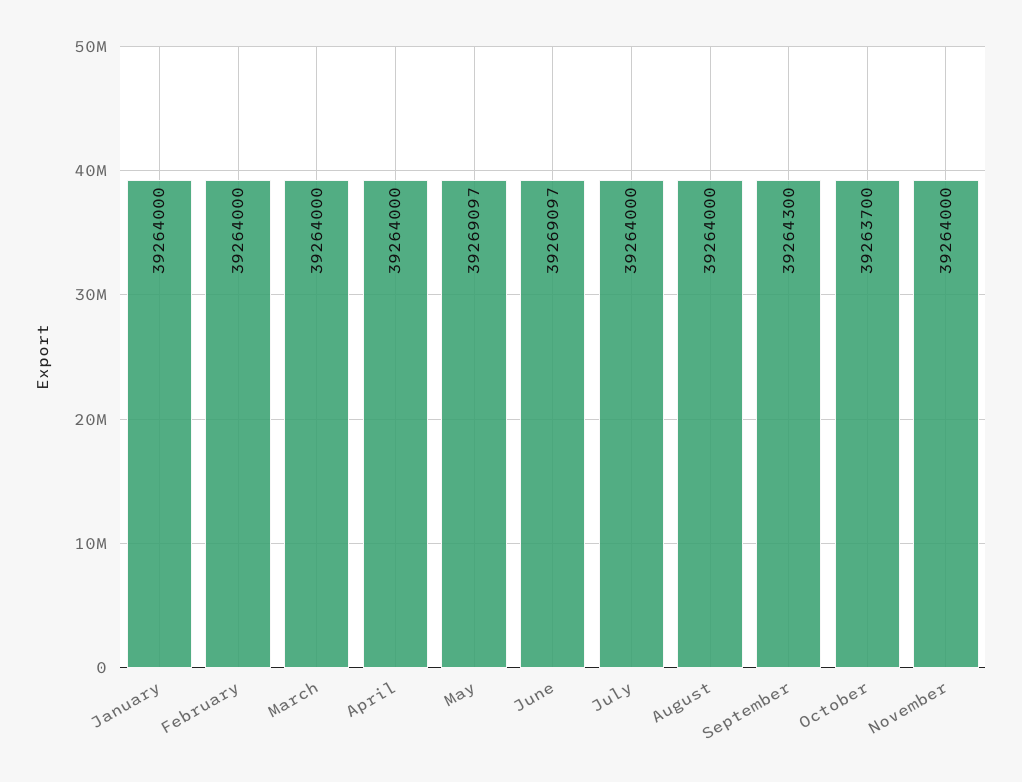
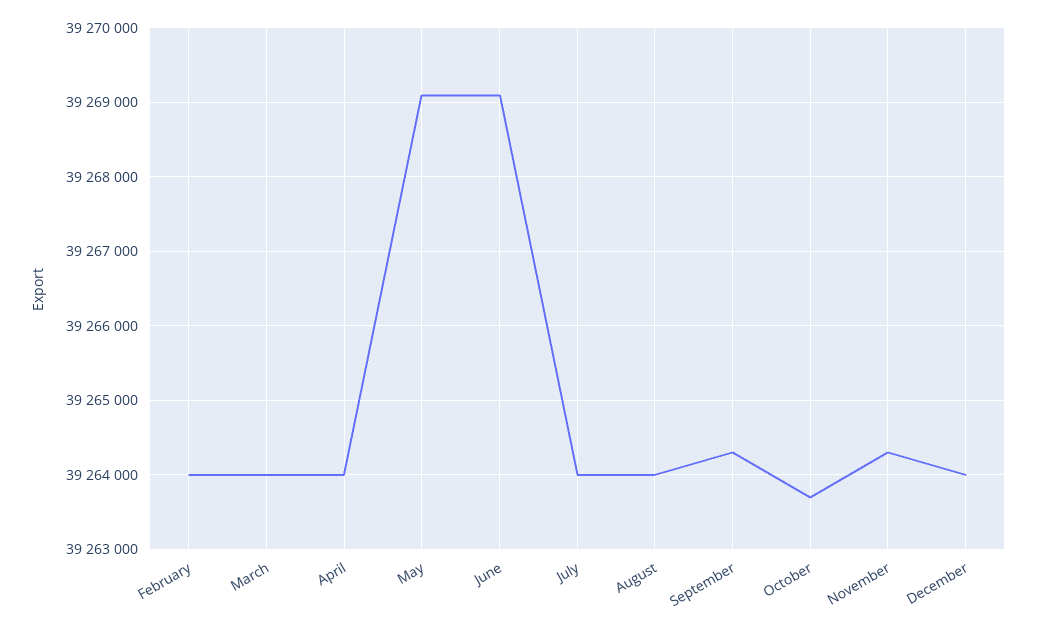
January: 39264000 -> none
November: 39264000 -> 39264300
December: none -> 39264000

